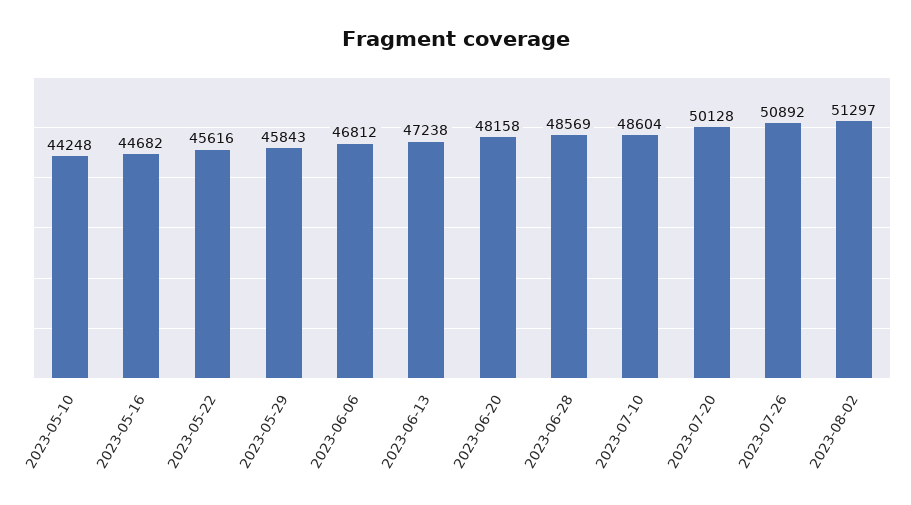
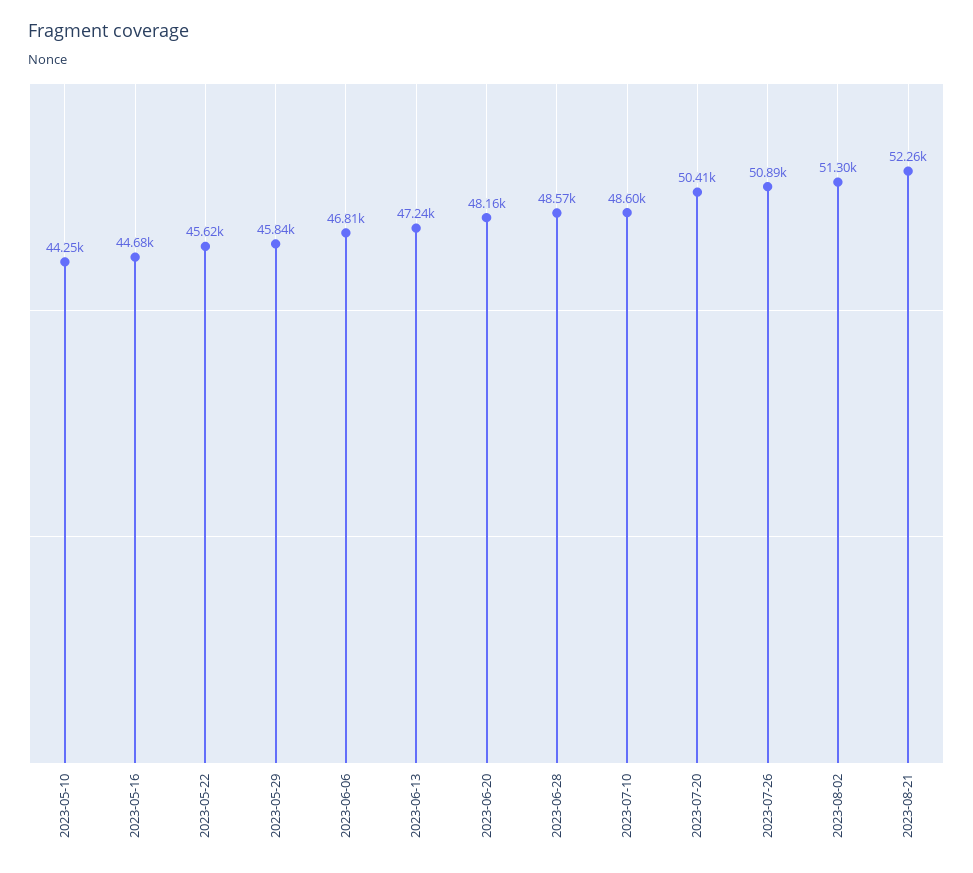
2023-07-20: 50128 -> 50410
2023-08-21: none -> 52260

